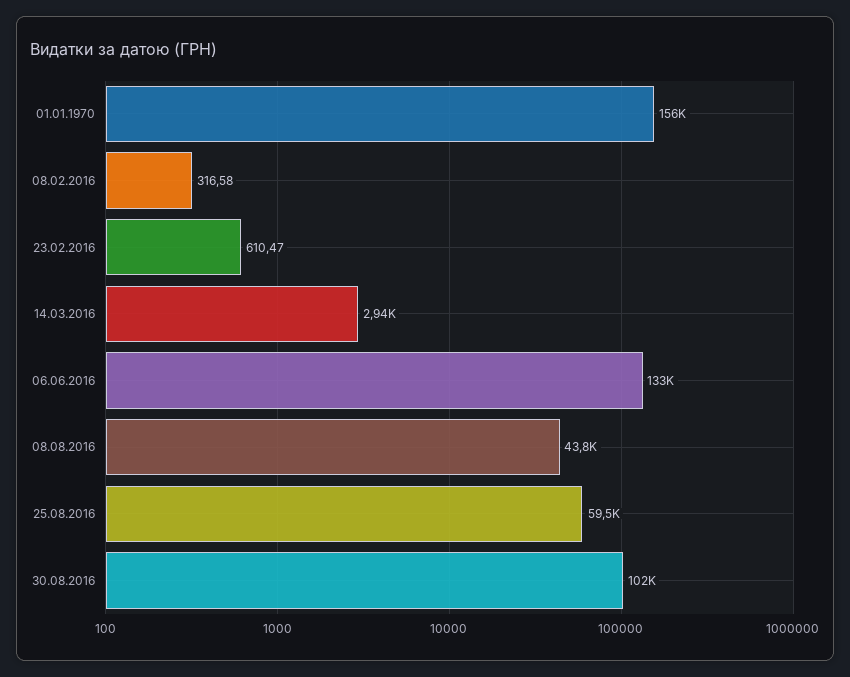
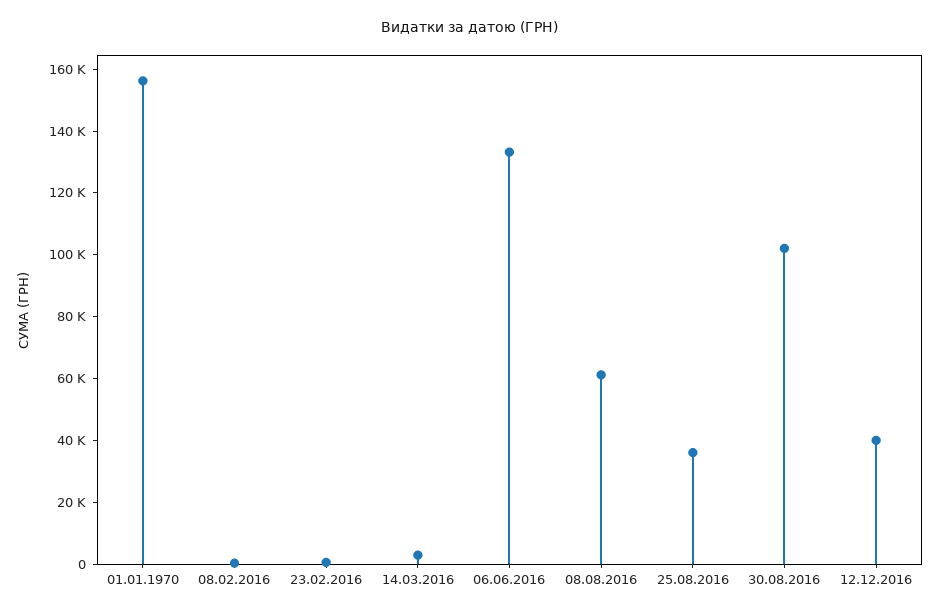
08.08.2016: 43800 -> 60000
25.08.2016: 59500 -> 35000
12.12.2016: none -> 40000

